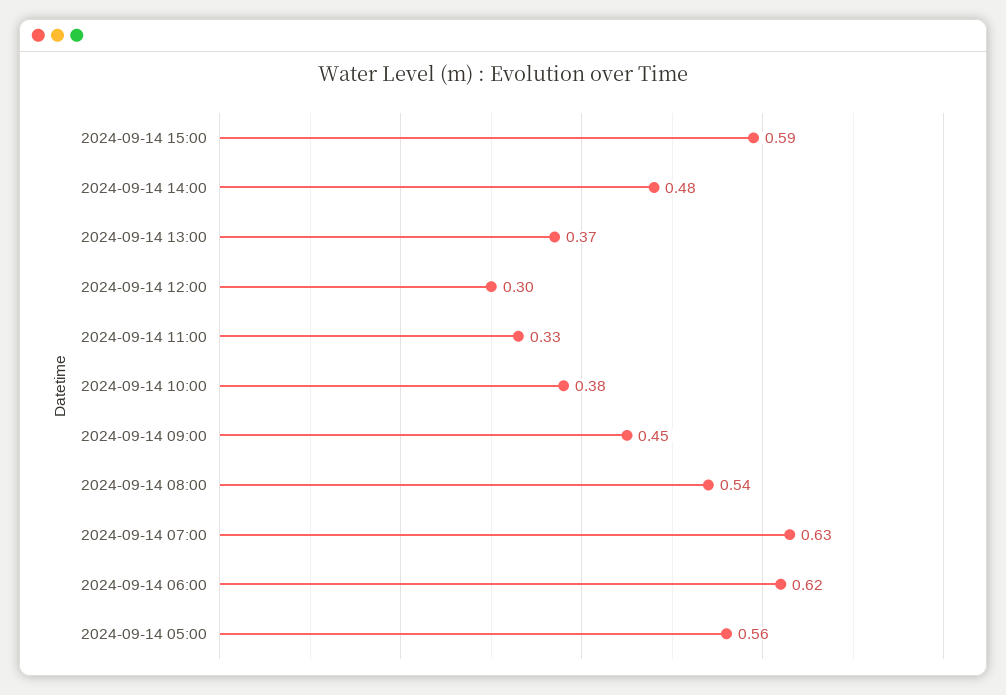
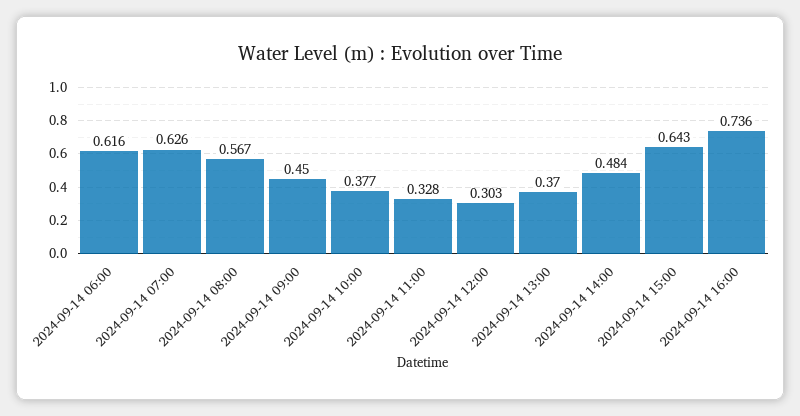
2024-09-14 15:00: 0.59 -> 0.643
2024-09-14 08:00: 0.54 -> 0.567
2024-09-14 05:00: 0.56 -> none
2024-09-14 16:00: none -> 0.736

